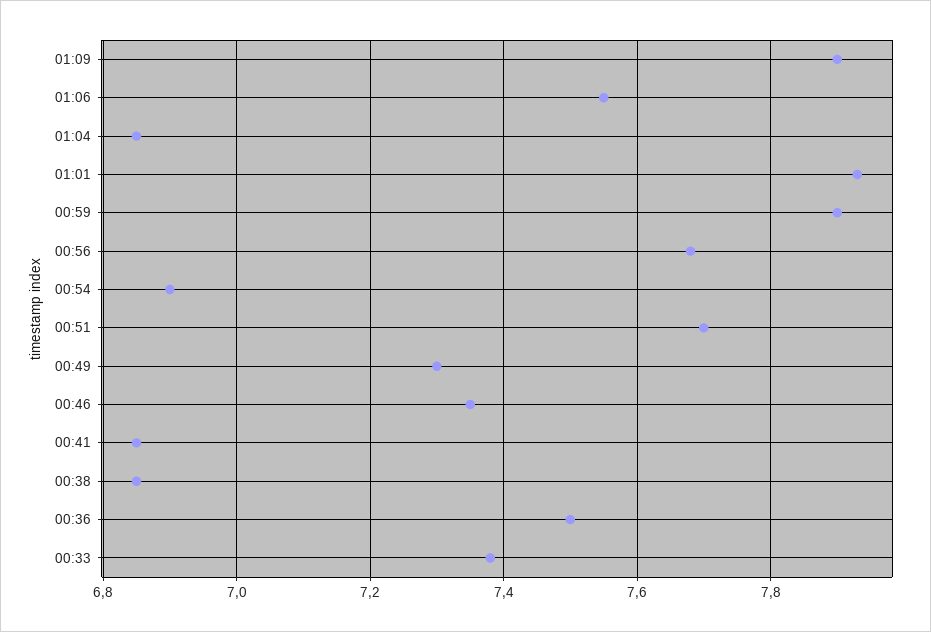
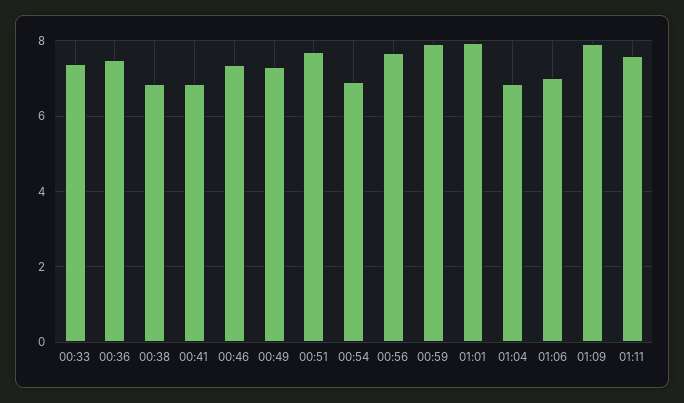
01:06: 7.55 -> 7
01:11: none -> 7.6

